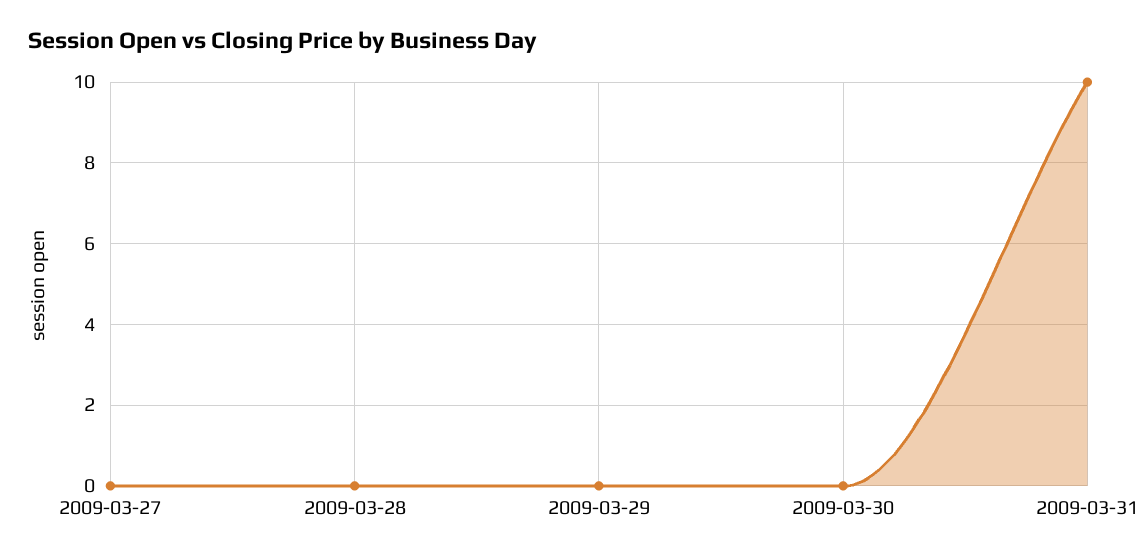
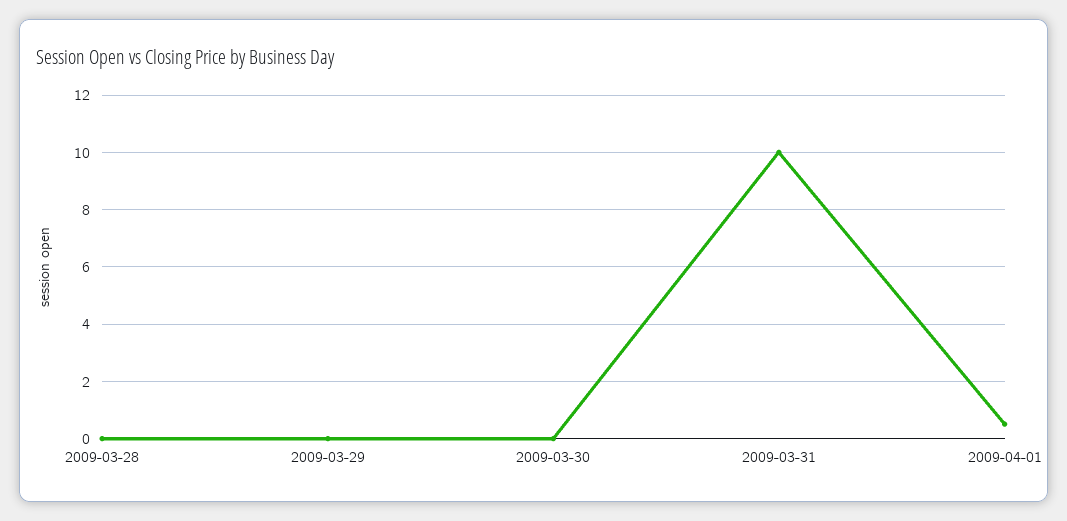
2009-03-27: 0 -> none
2009-04-01: none -> 0.5

